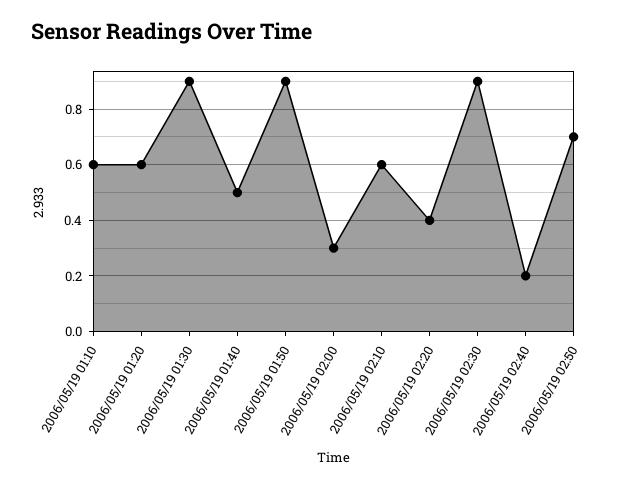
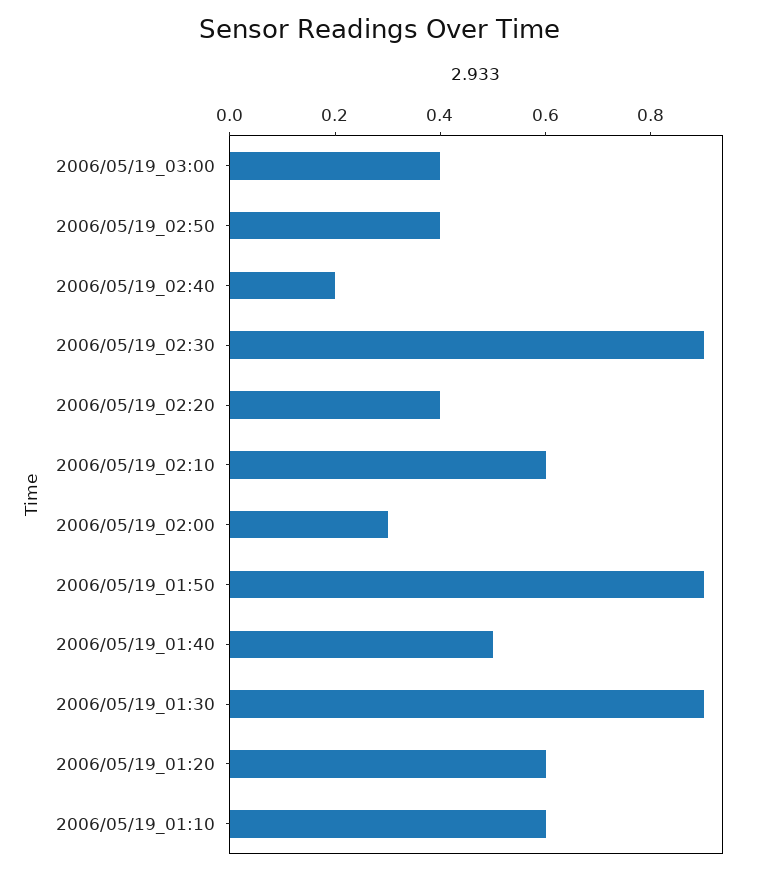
2006/05/19 02:50: 0.7 -> 0.4
2006/05/19_03:00: none -> 0.4

